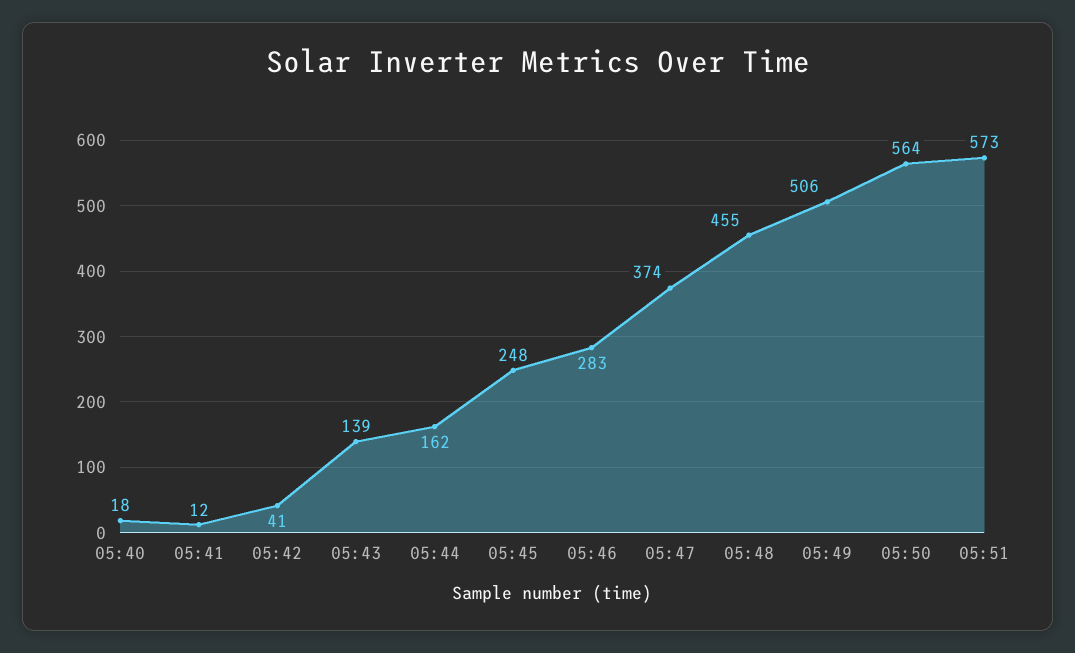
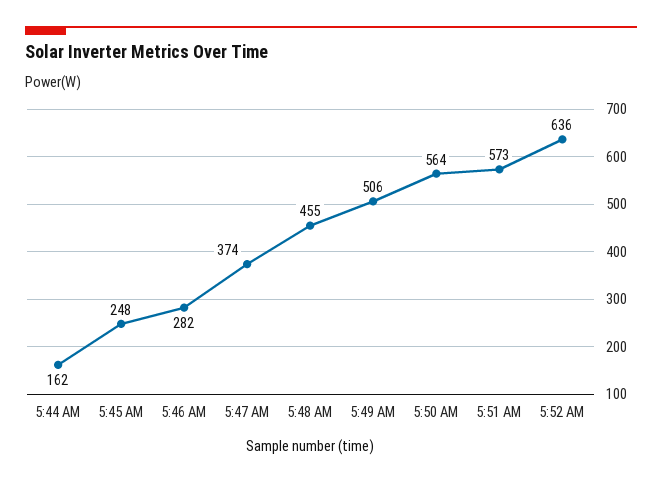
05:40: 18 -> none
05:41: 12 -> none
05:42: 41 -> none
05:43: 139 -> none
05:46: 283 -> 282
5:52 AM: none -> 636

